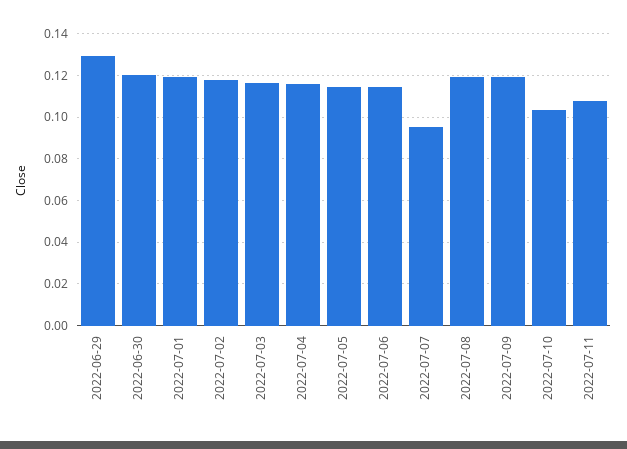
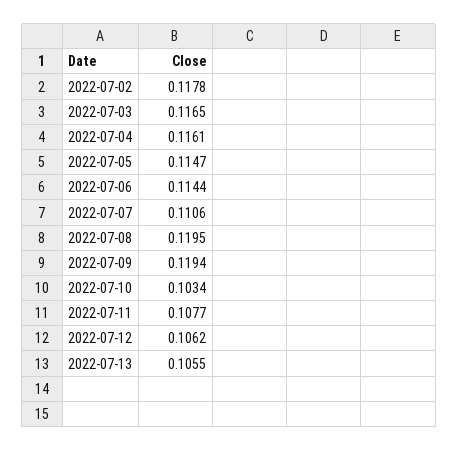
2022-06-29: 0.13 -> none
2022-06-30: 0.12 -> none
2022-07-01: 0.12 -> none
2022-07-07: 0.095 -> 0.1106
2022-07-12: none -> 0.1062
2022-07-13: none -> 0.1055

